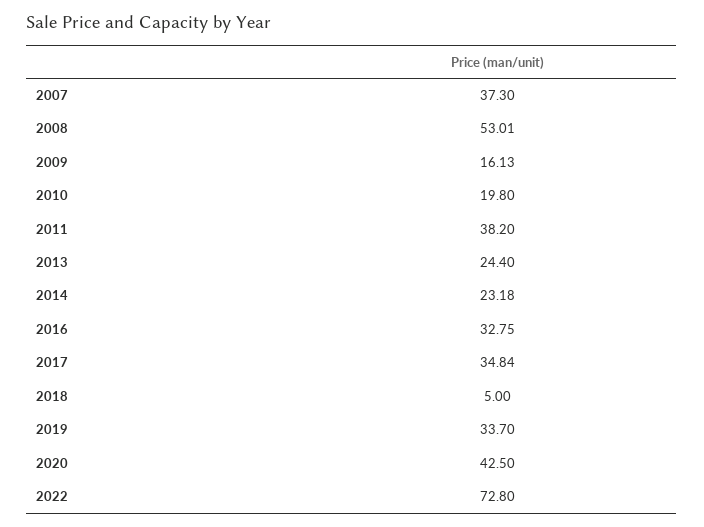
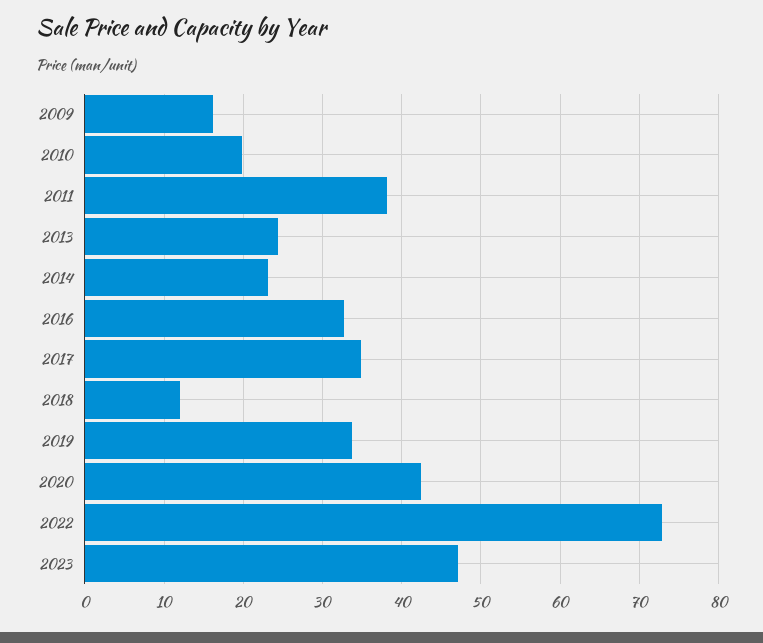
2007: 37.3 -> none
2008: 53.01 -> none
2018: 5 -> 12
2023: none -> 47

